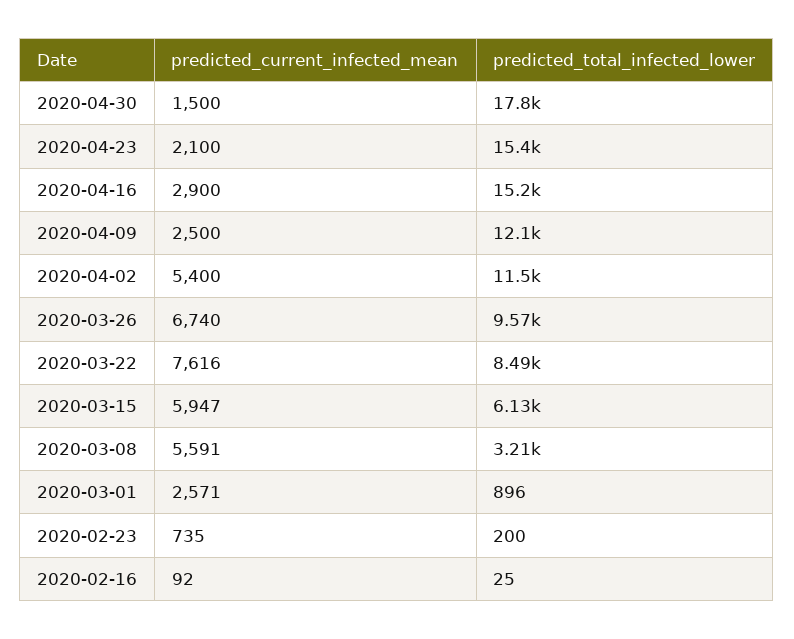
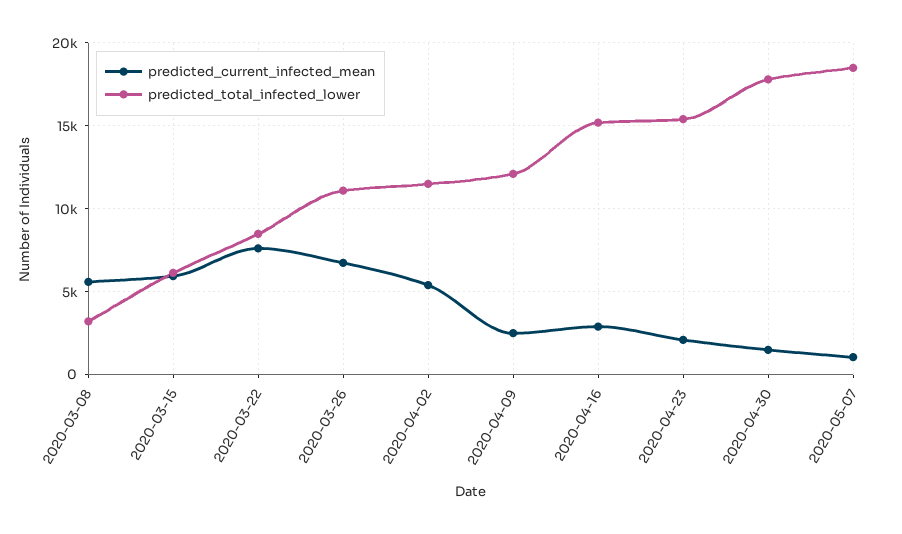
predicted_total_infected_lower, 2020-03-26: 9570 -> 11000
predicted_current_infected_mean, 2020-03-01: 2571 -> none
predicted_total_infected_lower, 2020-03-01: 896 -> none
predicted_current_infected_mean, 2020-02-23: 735 -> none
predicted_total_infected_lower, 2020-02-23: 200 -> none
predicted_current_infected_mean, 2020-02-16: 92 -> none
predicted_total_infected_lower, 2020-02-16: 25 -> none
predicted_current_infected_mean, 2020-05-07: none -> 1000
predicted_total_infected_lower, 2020-05-07: none -> 18500

